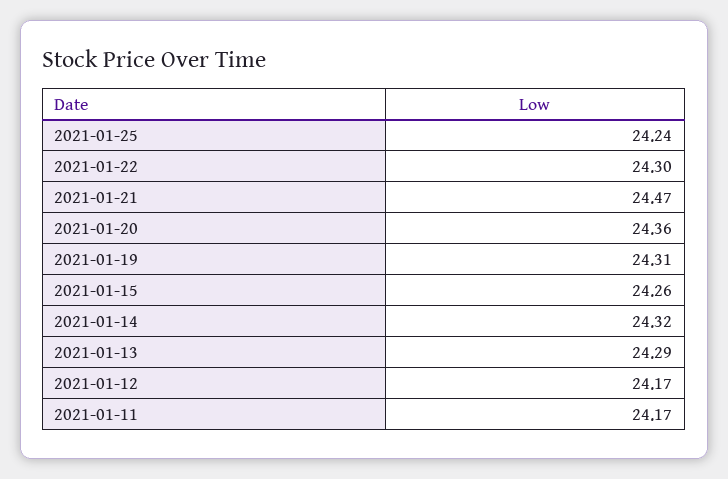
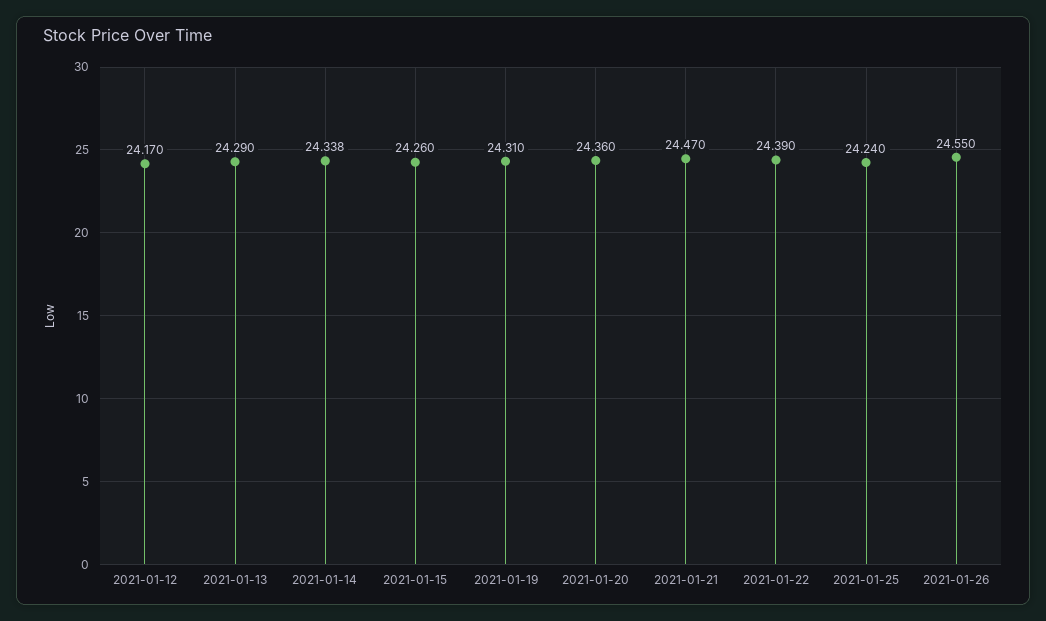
2021-01-22: 24.3 -> 24.39
2021-01-14: 24.32 -> 24.338
2021-01-11: 24.17 -> none
2021-01-26: none -> 24.55

